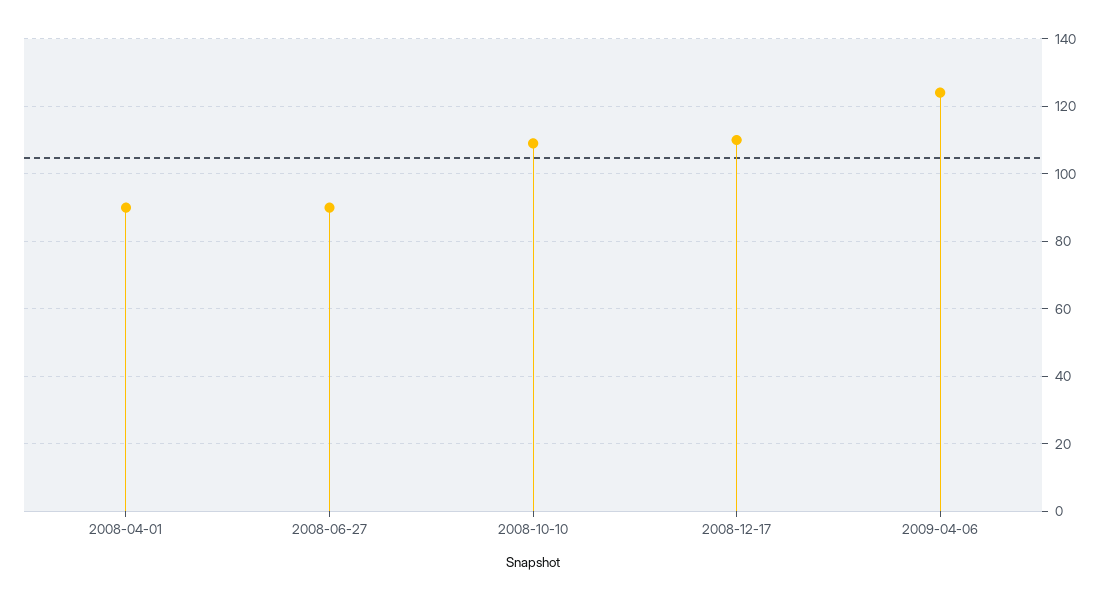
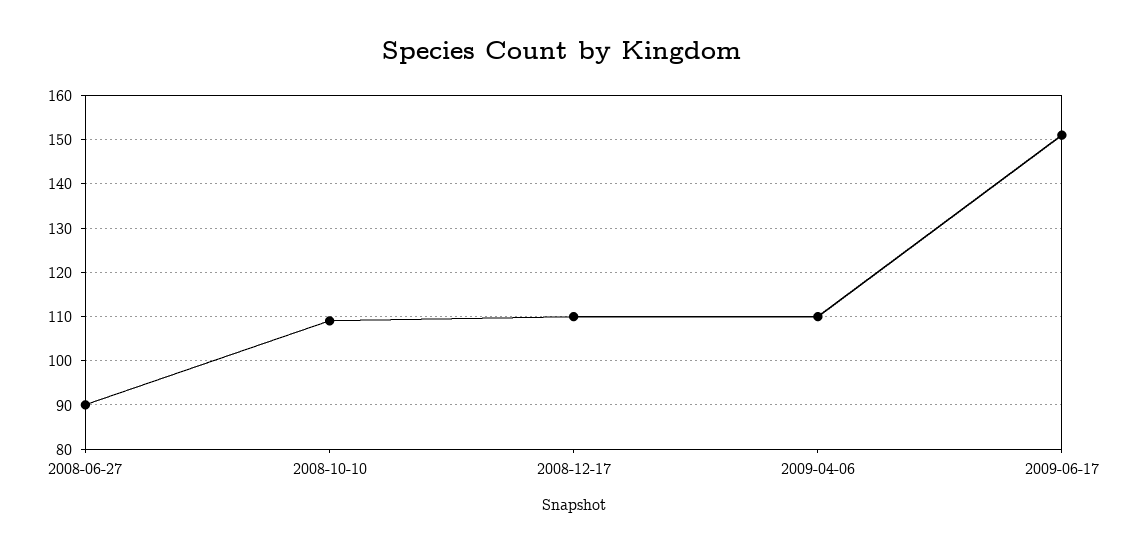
2008-04-01: 90 -> none
2009-04-06: 125 -> 110
2009-06-17: none -> 150

